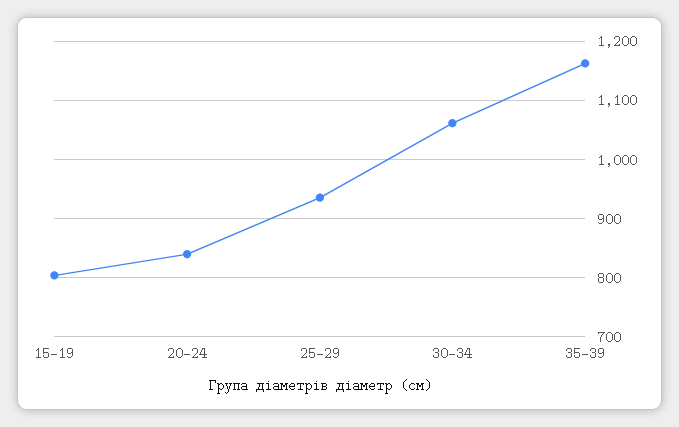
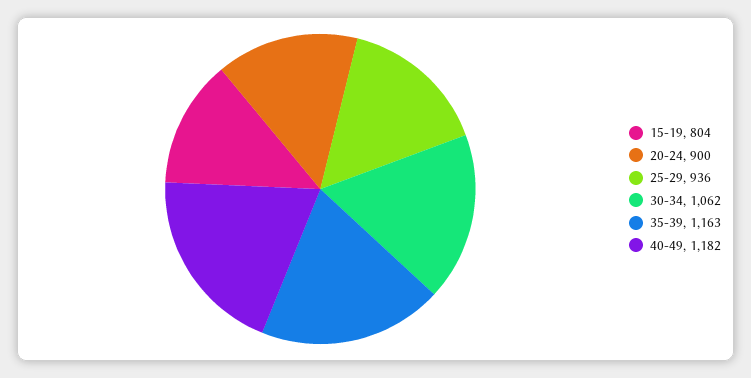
20-24: 840 -> 900
40-49: none -> 1182

